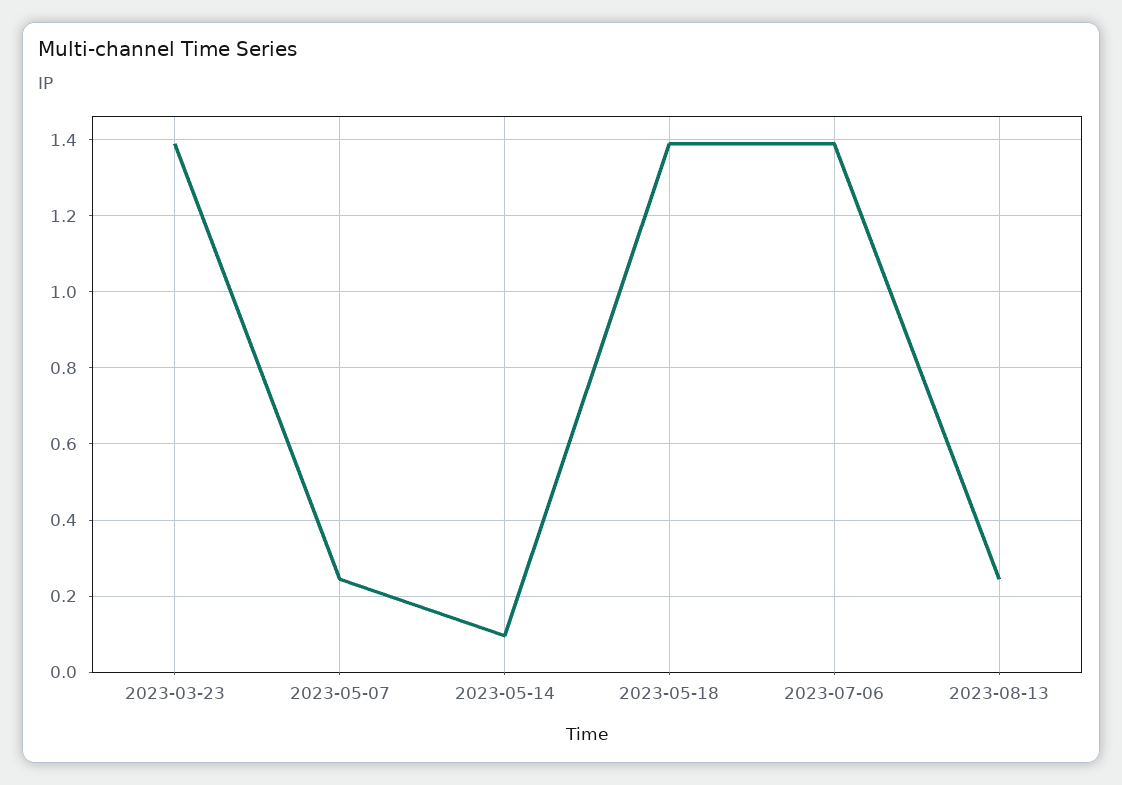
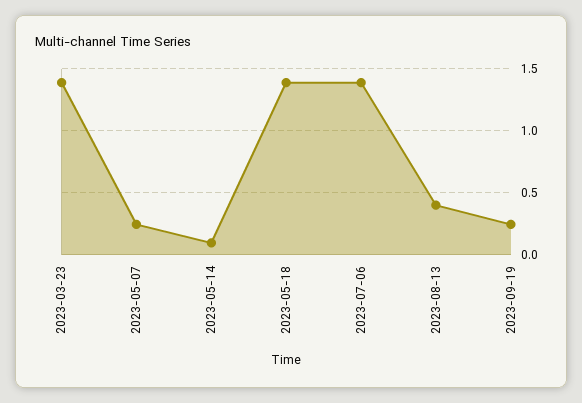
2023-08-13: 0.24 -> 0.4
2023-09-19: none -> 0.25

